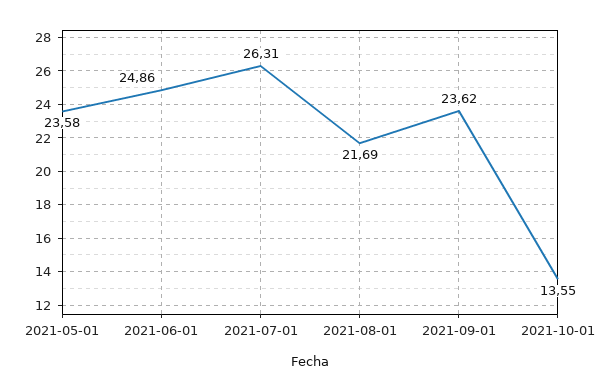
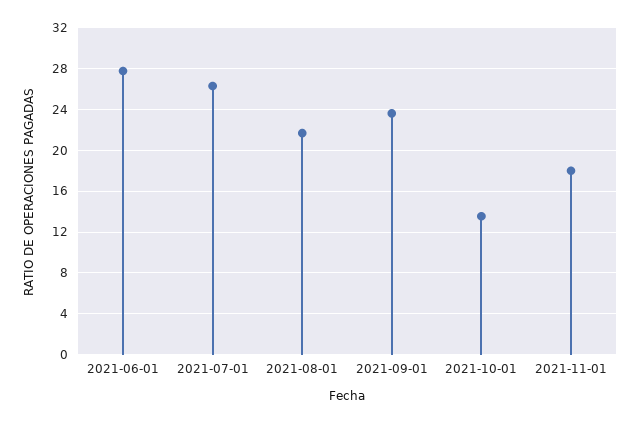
2021-05-01: 23.58 -> none
2021-06-01: 24.86 -> 28
2021-11-01: none -> 18

